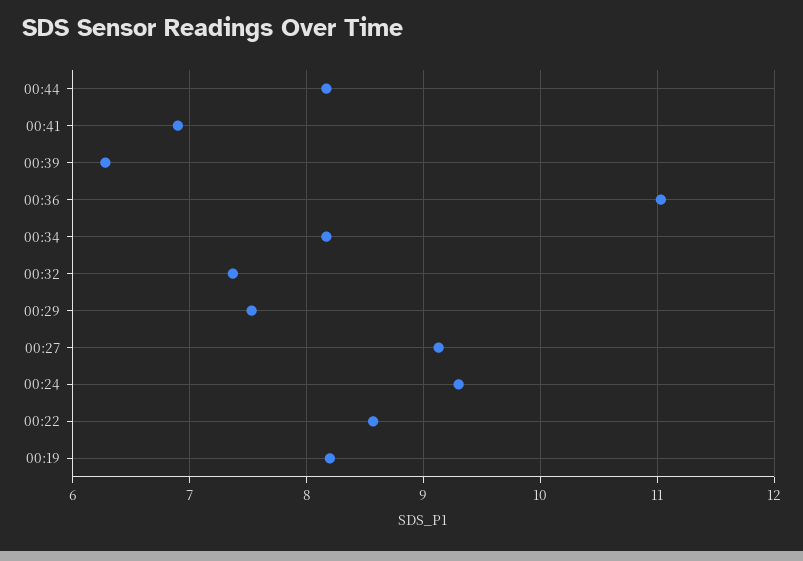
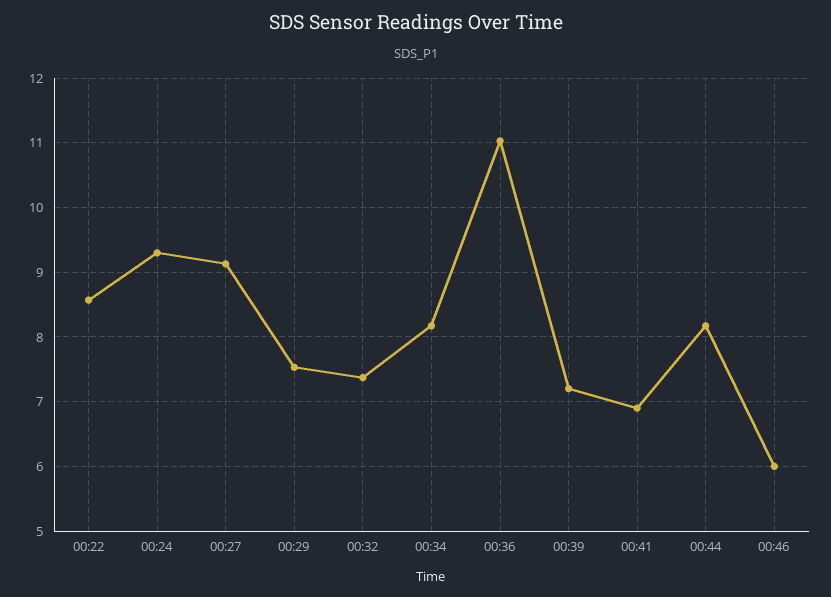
00:39: 6.3 -> 7.2
00:19: 8.2 -> none
00:46: none -> 6

